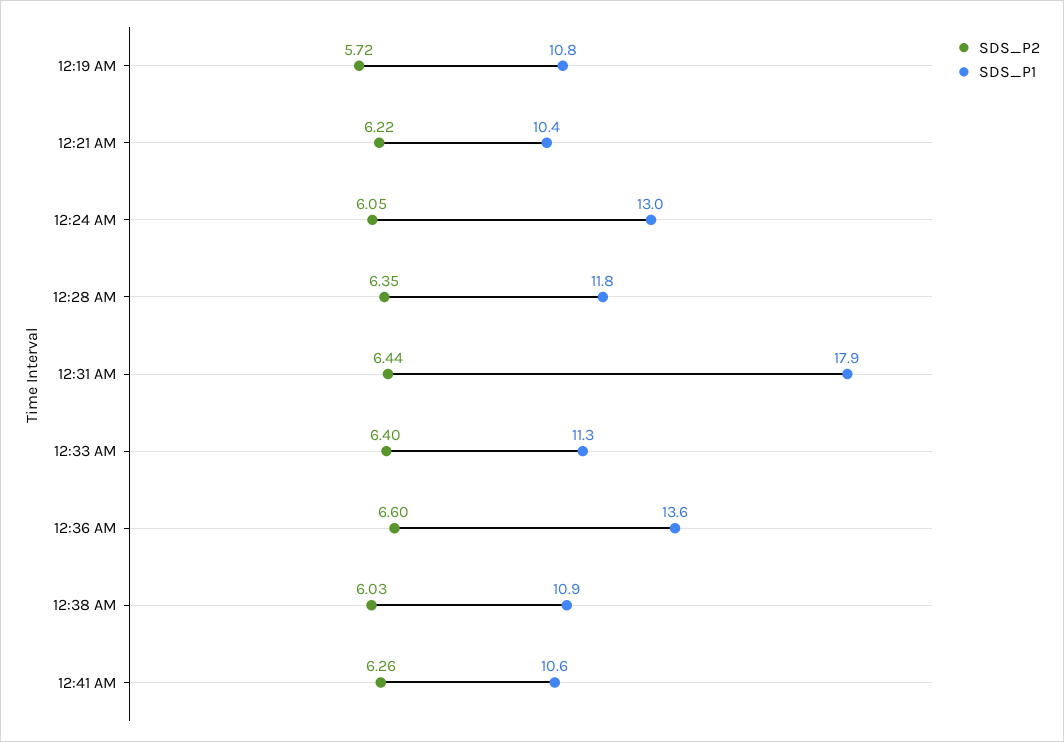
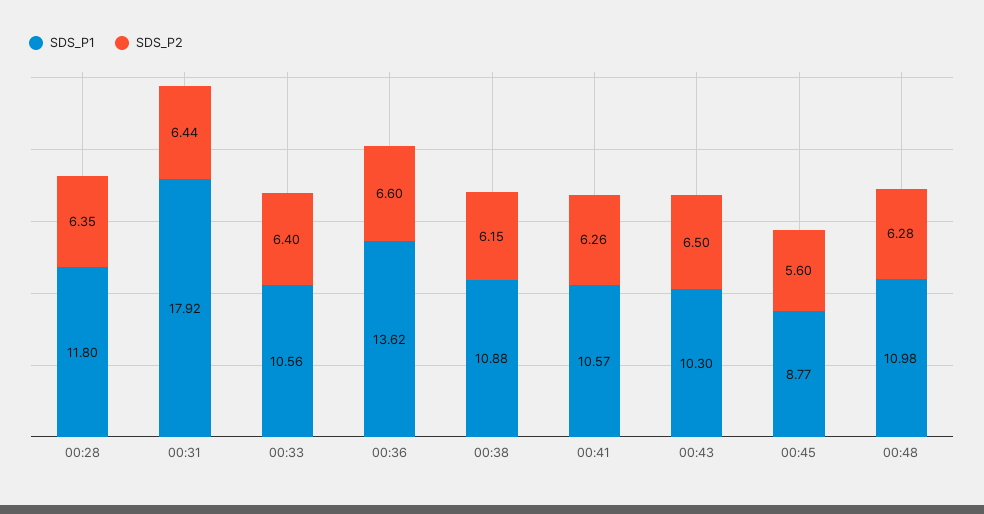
SDS_P2, 12:19 AM: 5.72 -> none
SDS_P1, 12:19 AM: 10.8 -> none
SDS_P2, 12:21 AM: 6.22 -> none
SDS_P1, 12:21 AM: 10.4 -> none
SDS_P2, 12:24 AM: 6.05 -> none
SDS_P1, 12:24 AM: 13 -> none
SDS_P1, 12:33 AM: 11.3 -> 10.56
SDS_P2, 12:38 AM: 6.03 -> 6.15
SDS_P1, 00:43: none -> 10.3
SDS_P2, 00:43: none -> 6.5
SDS_P1, 00:45: none -> 8.77
SDS_P2, 00:45: none -> 5.6
SDS_P1, 00:48: none -> 10.98
SDS_P2, 00:48: none -> 6.28

